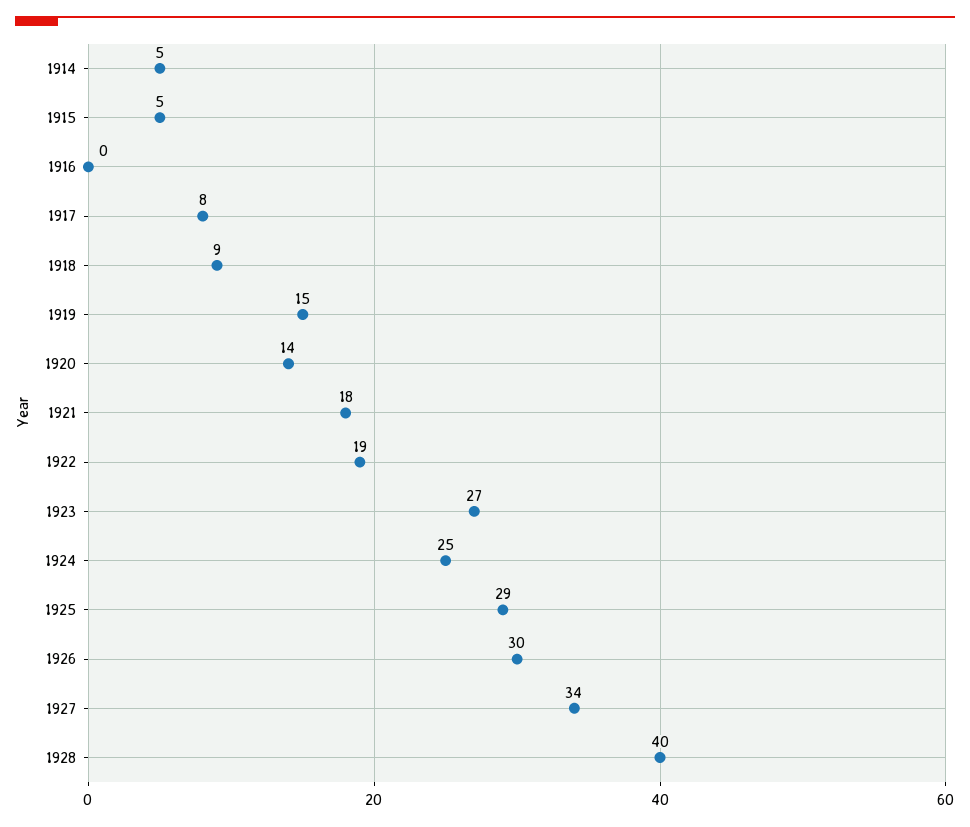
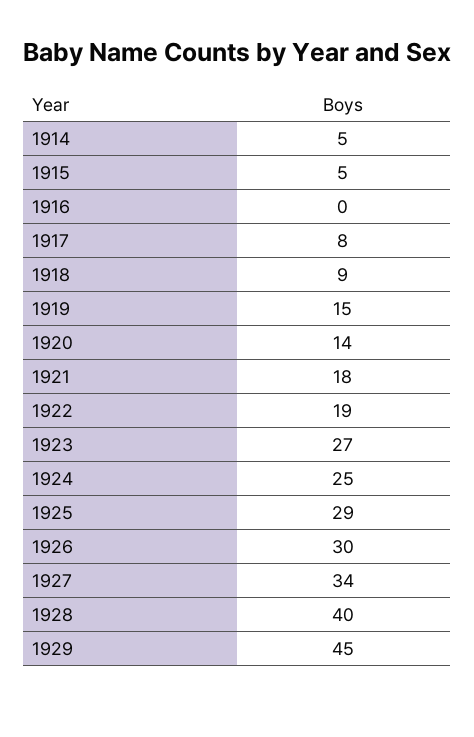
1929: none -> 45

